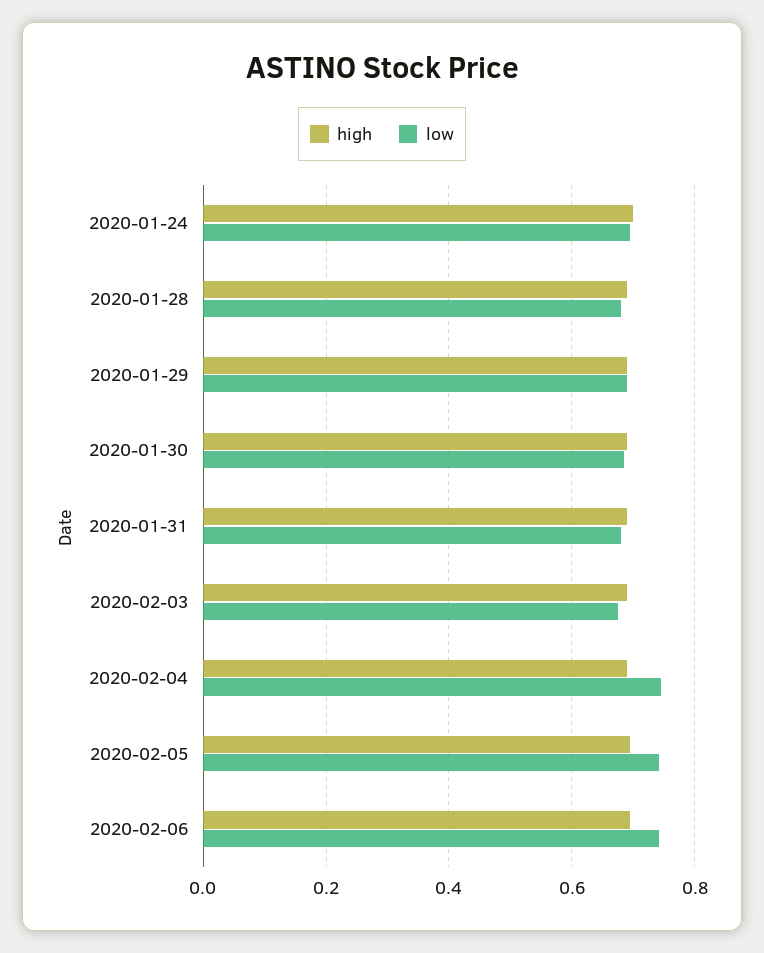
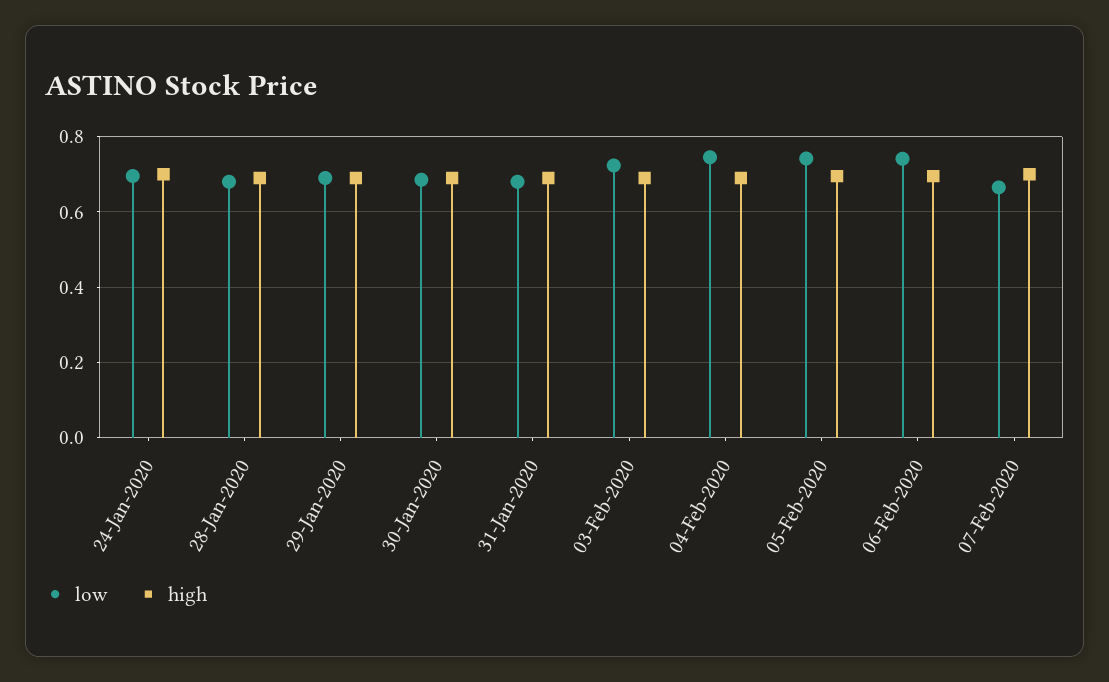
low, 2020-02-03: 0.68 -> 0.72
low, 07-Feb-2020: none -> 0.66
high, 07-Feb-2020: none -> 0.7

